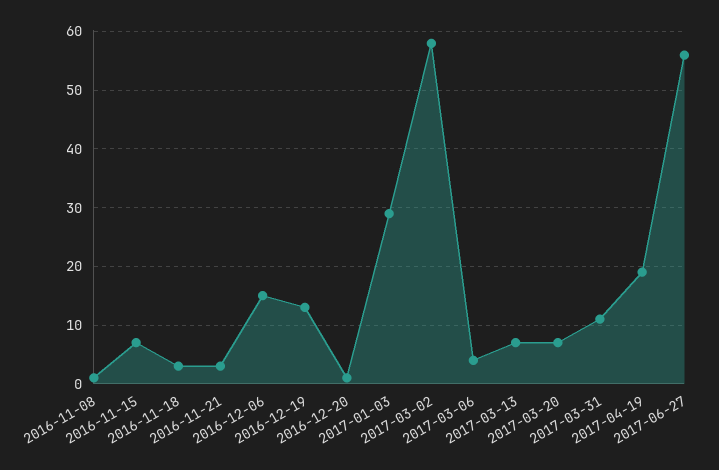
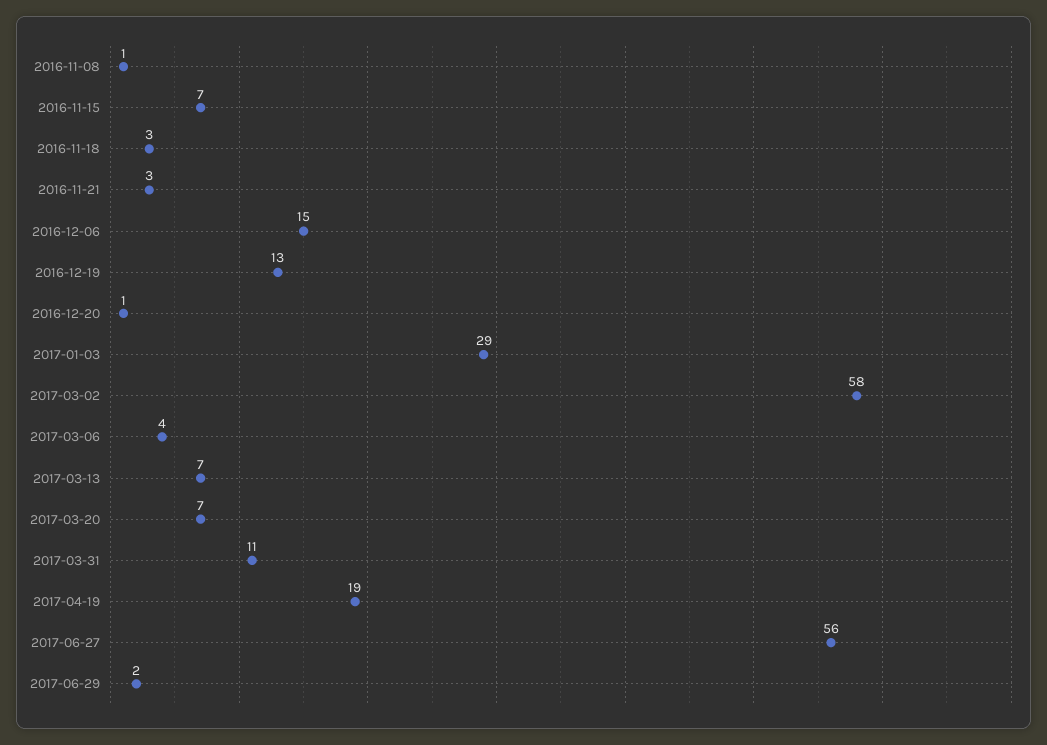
2017-06-29: none -> 2

